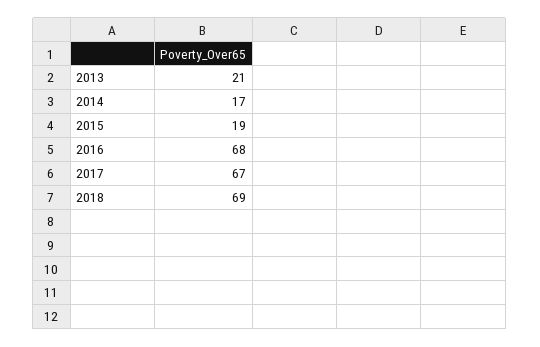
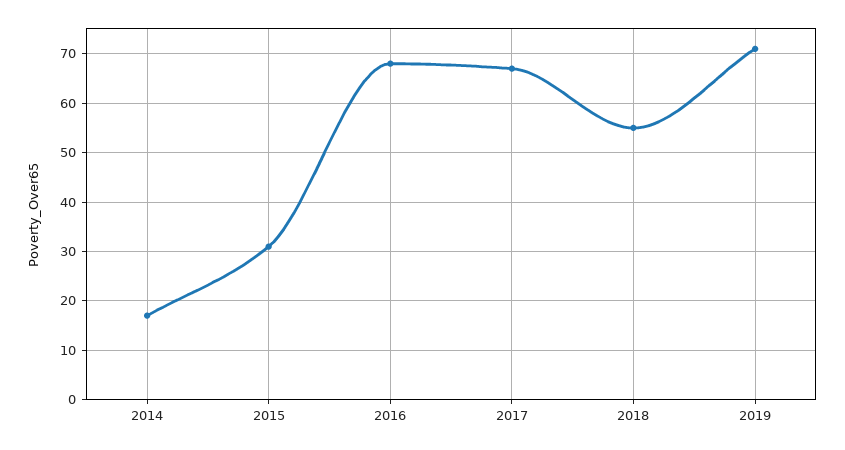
2013: 21 -> none
2015: 19 -> 30
2018: 69 -> 55
2019: none -> 70

